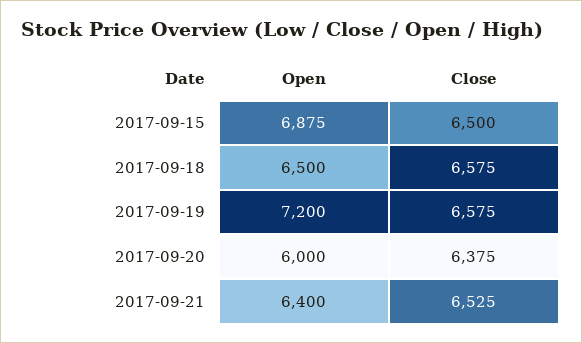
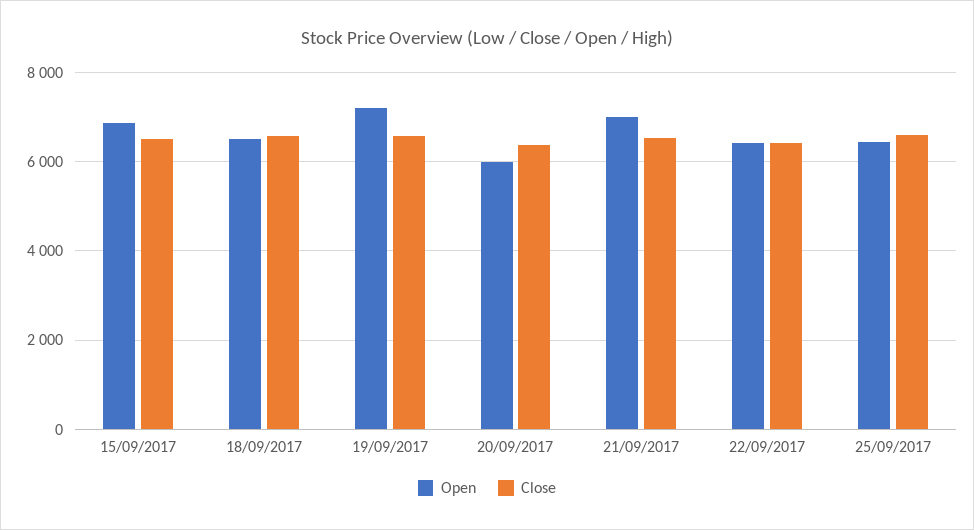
Open, 2017-09-21: 6400 -> 7000
Open, 22/09/2017: none -> 6400
Close, 22/09/2017: none -> 6400
Open, 25/09/2017: none -> 6400
Close, 25/09/2017: none -> 6600

